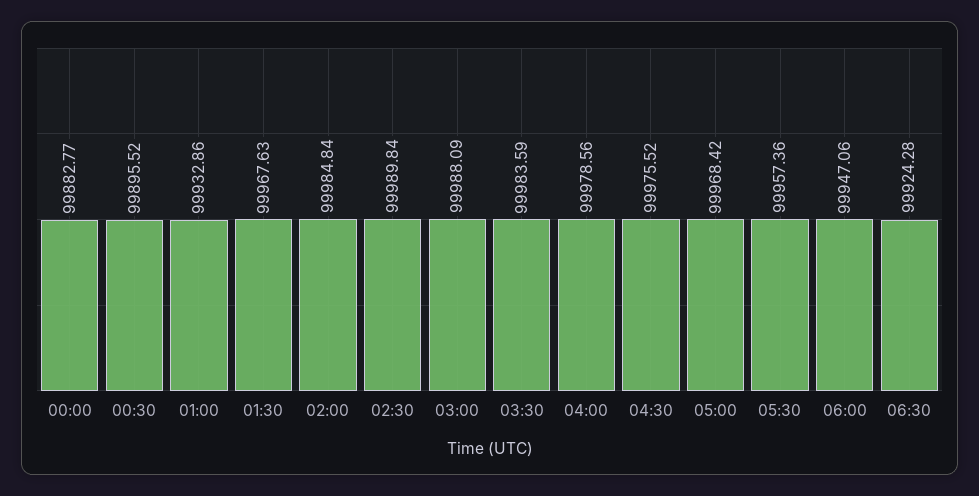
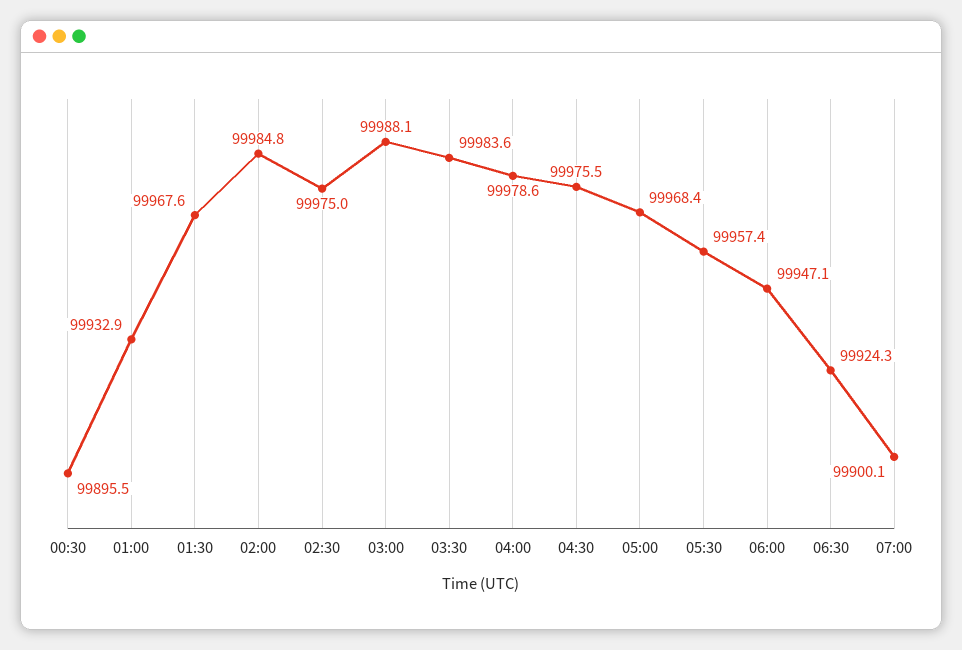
00:00: 99882.77 -> none
02:30: 99989.84 -> 99975
07:00: none -> 99900.1

